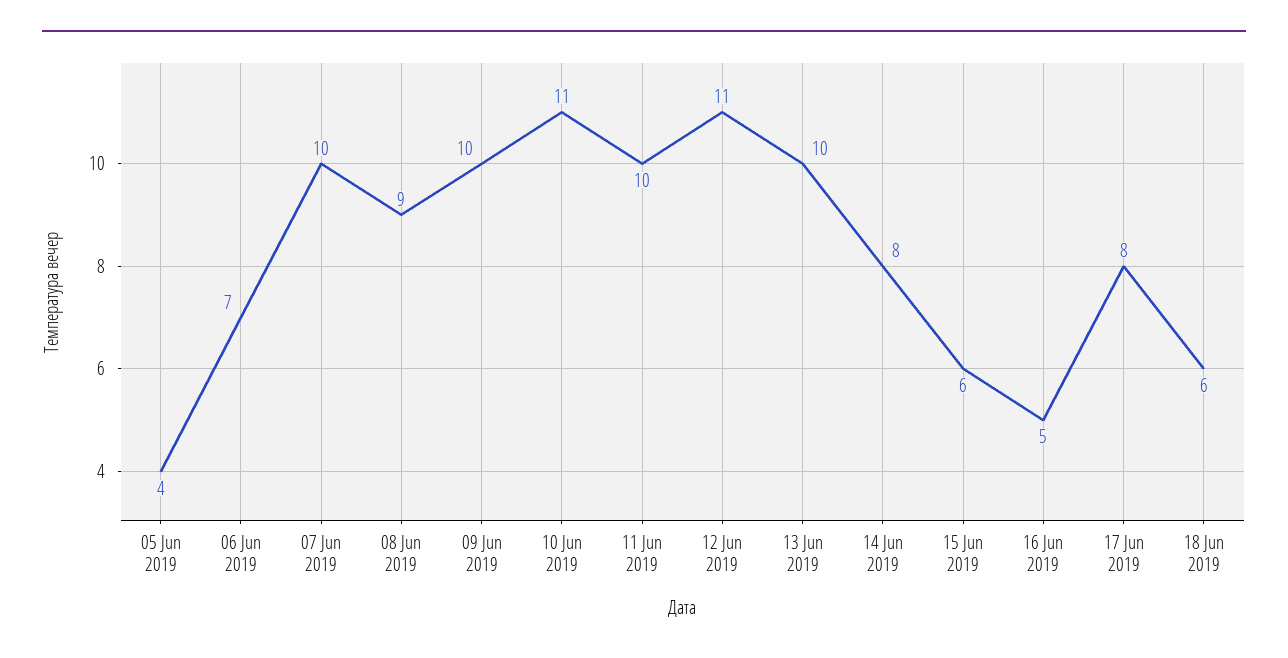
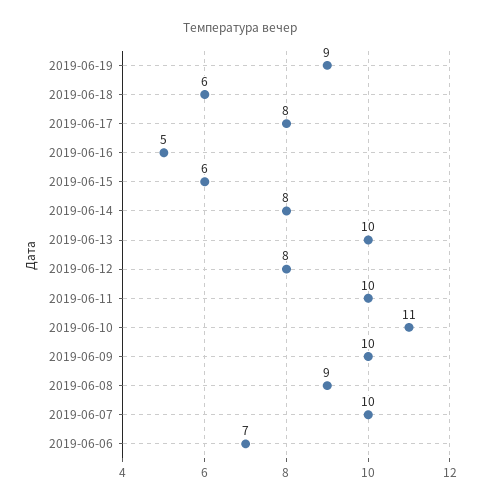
05 Jun 2019: 4 -> none
12 Jun 2019: 11 -> 8
2019-06-19: none -> 9

